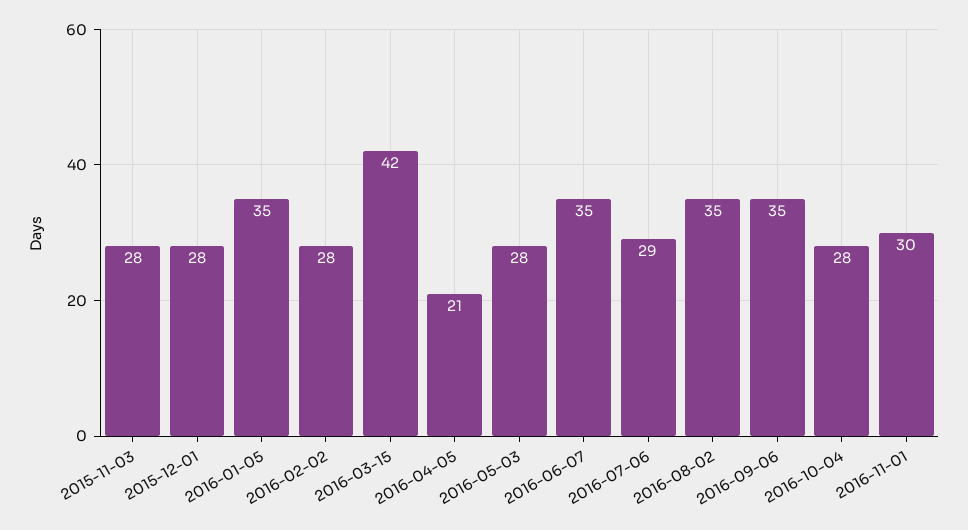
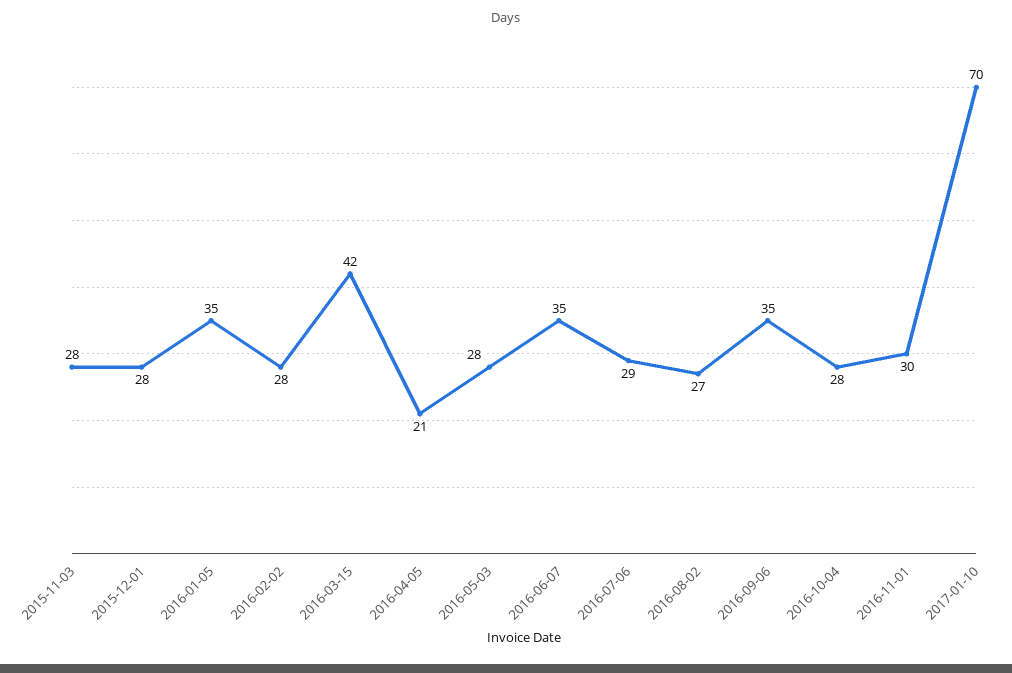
2016-08-02: 35 -> 27
2017-01-10: none -> 70

